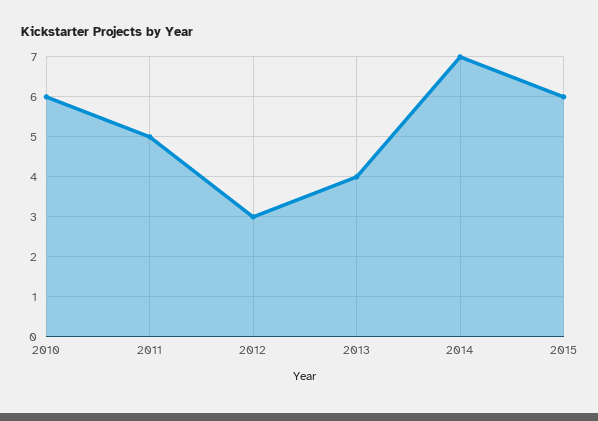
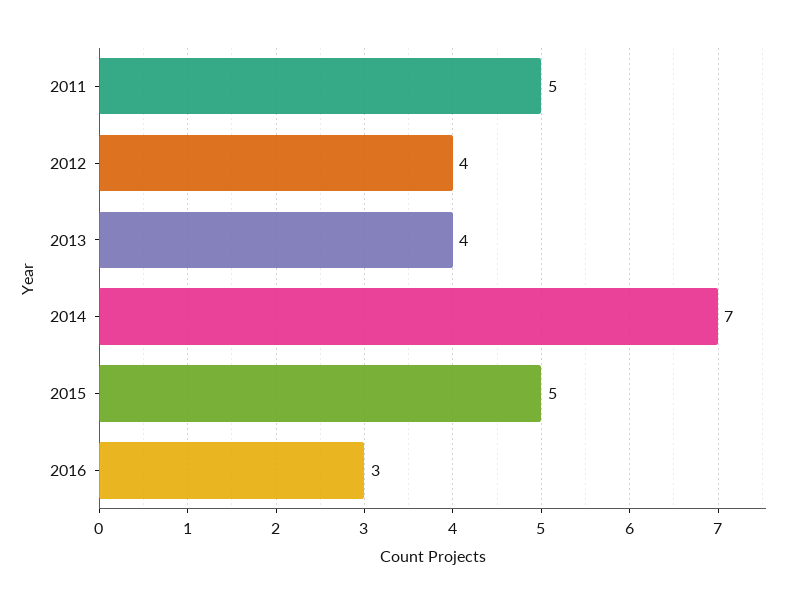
2010: 6 -> none
2012: 3 -> 4
2015: 6 -> 5
2016: none -> 3

